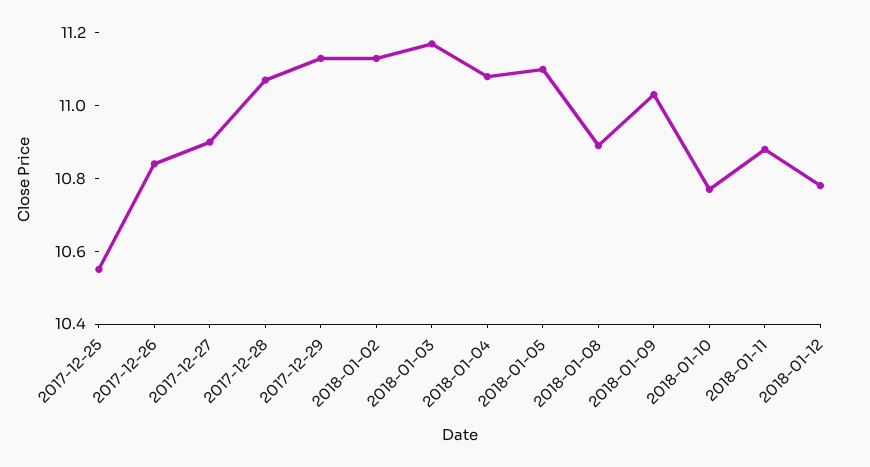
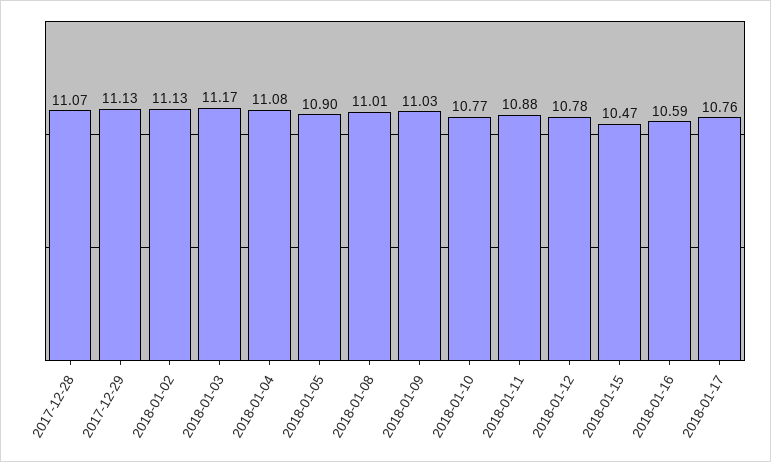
2017-12-25: 10.55 -> none
2017-12-26: 10.85 -> none
2017-12-27: 10.9 -> none
2018-01-05: 11.1 -> 10.9
2018-01-08: 10.9 -> 11.01
2018-01-15: none -> 10.47
2018-01-16: none -> 10.59
2018-01-17: none -> 10.76

